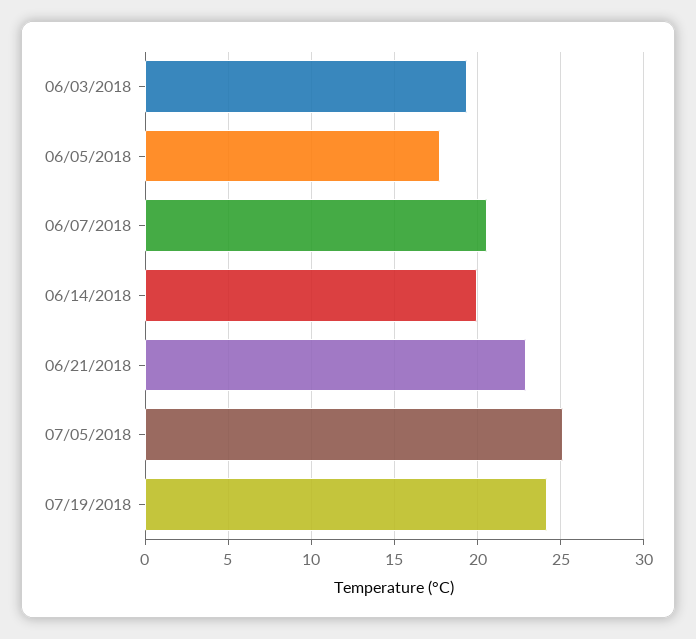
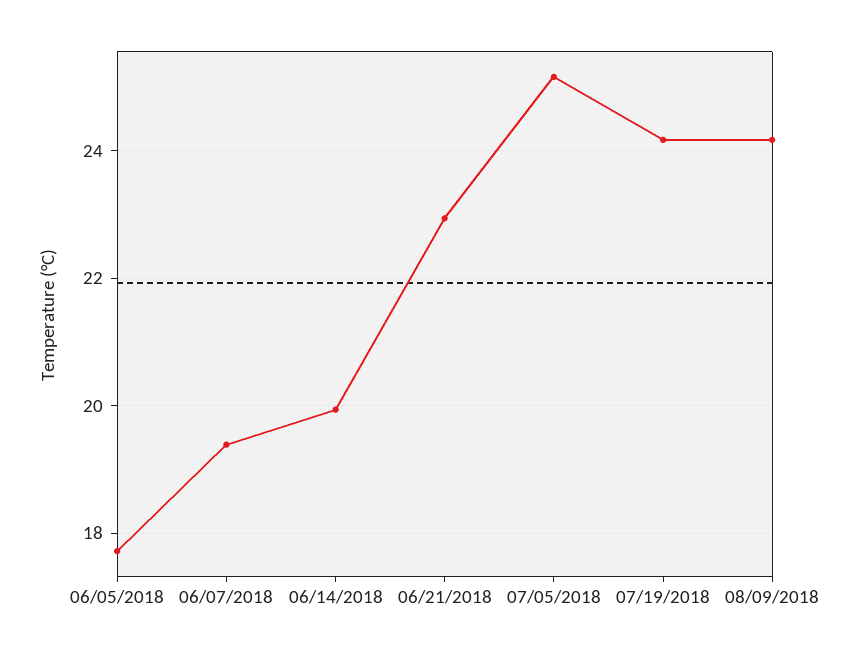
06/03/2018: 19.5 -> none
06/07/2018: 20.5 -> 19.4
08/09/2018: none -> 24.2

